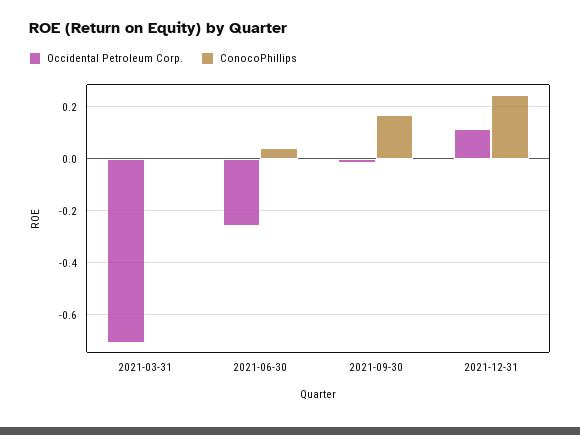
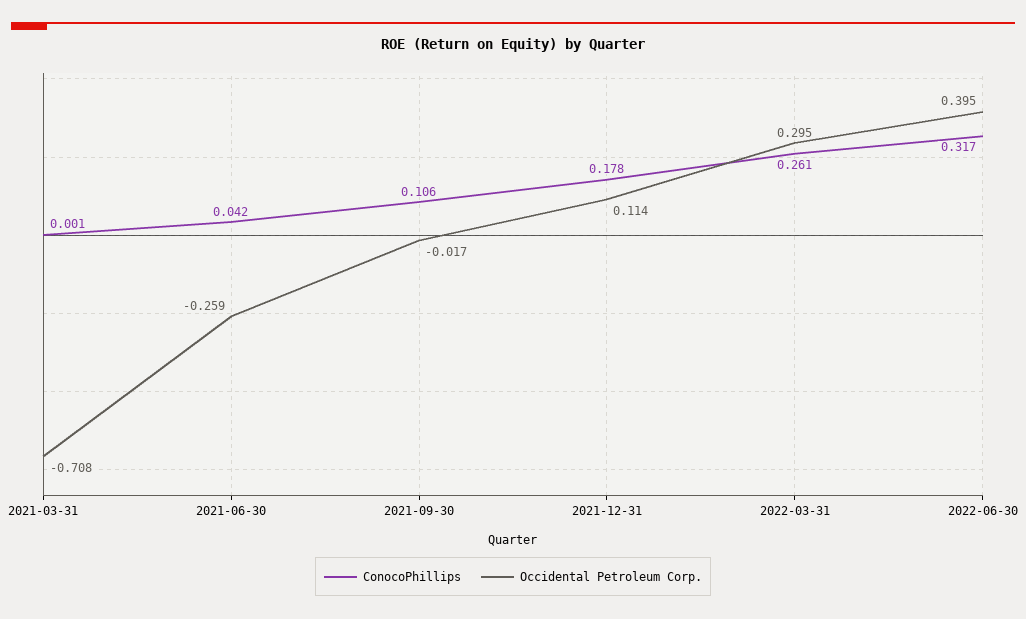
ConocoPhillips, 2021-09-30: 0.175 -> 0.106
ConocoPhillips, 2021-12-31: 0.25 -> 0.178
ConocoPhillips, 2022-03-31: none -> 0.261
Occidental Petroleum Corp., 2022-03-31: none -> 0.295
ConocoPhillips, 2022-06-30: none -> 0.317
Occidental Petroleum Corp., 2022-06-30: none -> 0.395

